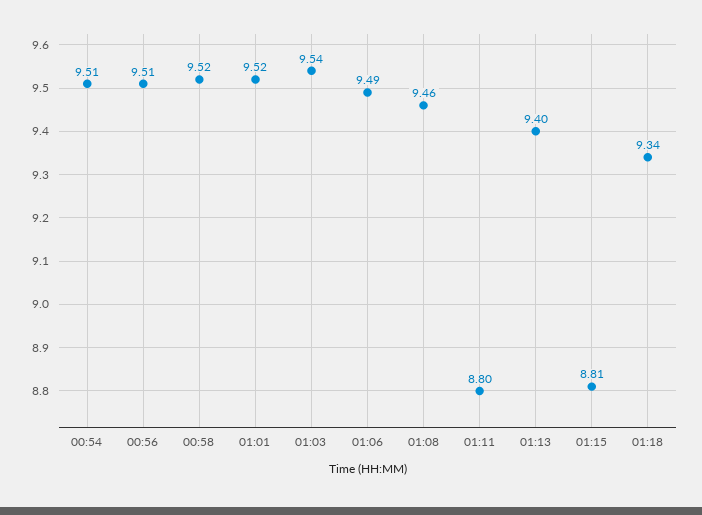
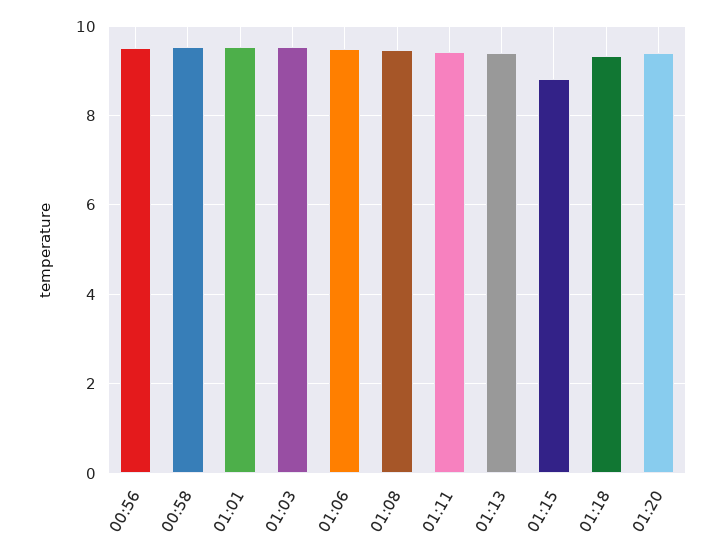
00:54: 9.51 -> none
01:11: 8.8 -> 9.4
01:20: none -> 9.4

